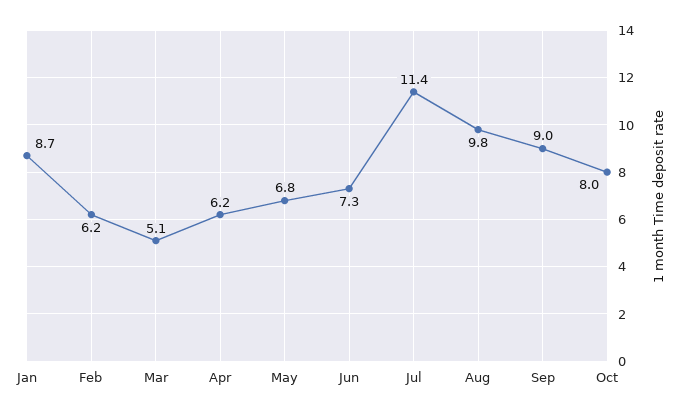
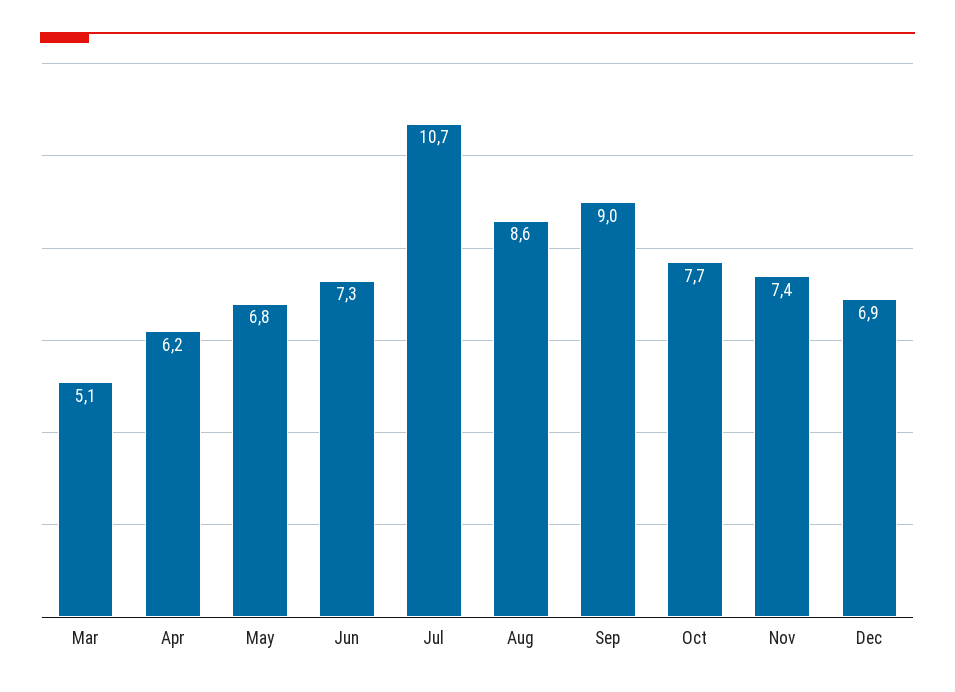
Jan: 8.7 -> none
Feb: 6.2 -> none
Jul: 11.4 -> 10.7
Aug: 9.8 -> 8.6
Oct: 8 -> 7.7
Nov: none -> 7.4
Dec: none -> 6.9

